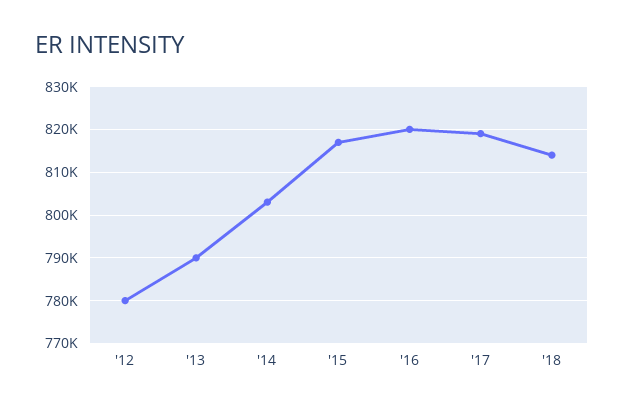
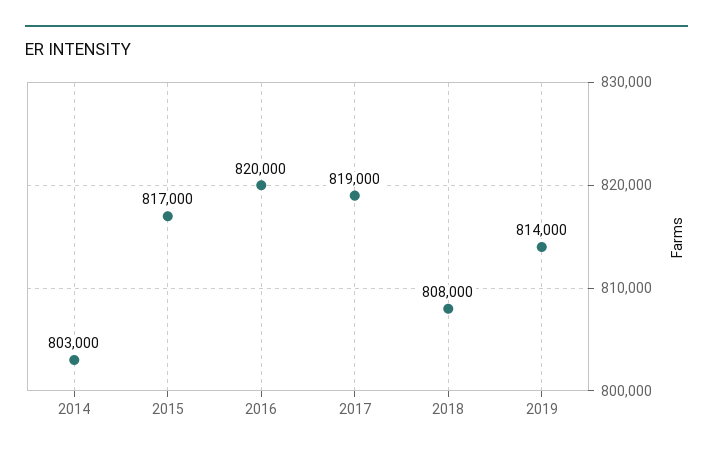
'12: 780000 -> none
'13: 790000 -> none
'18: 814000 -> 808000
2019: none -> 814000

